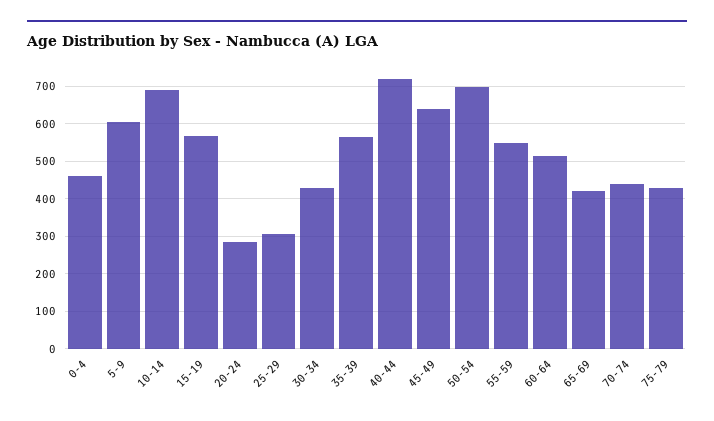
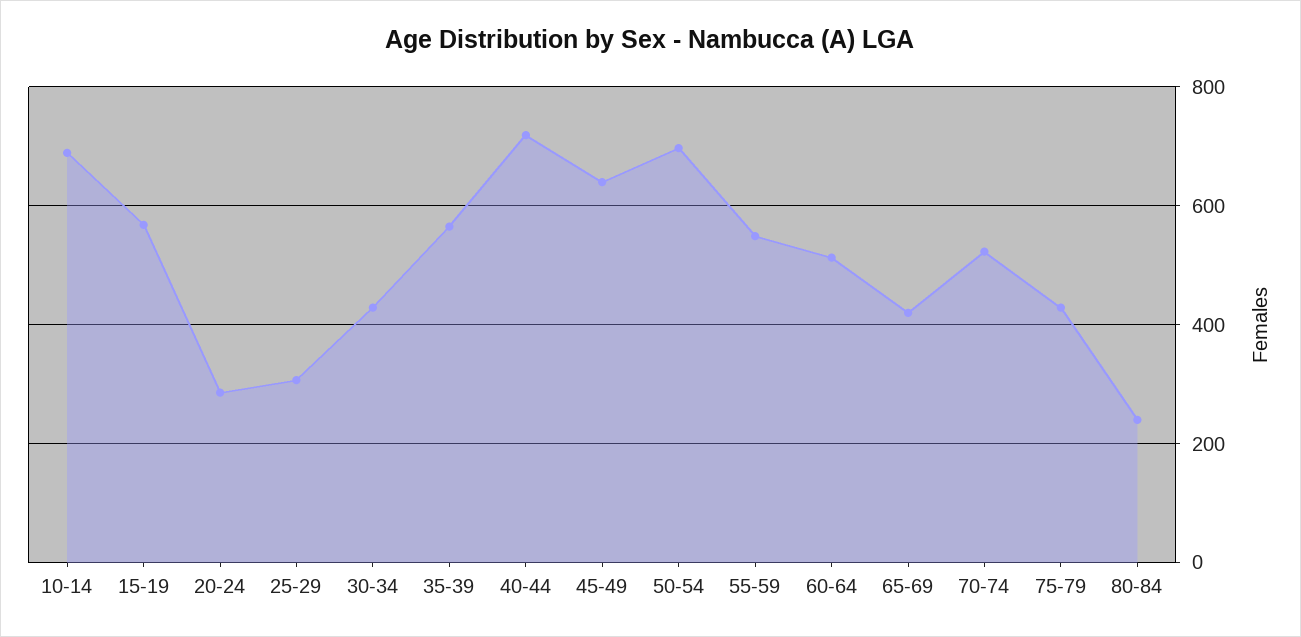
0-4: 460 -> none
5-9: 600 -> none
70-74: 440 -> 520
80-84: none -> 240

